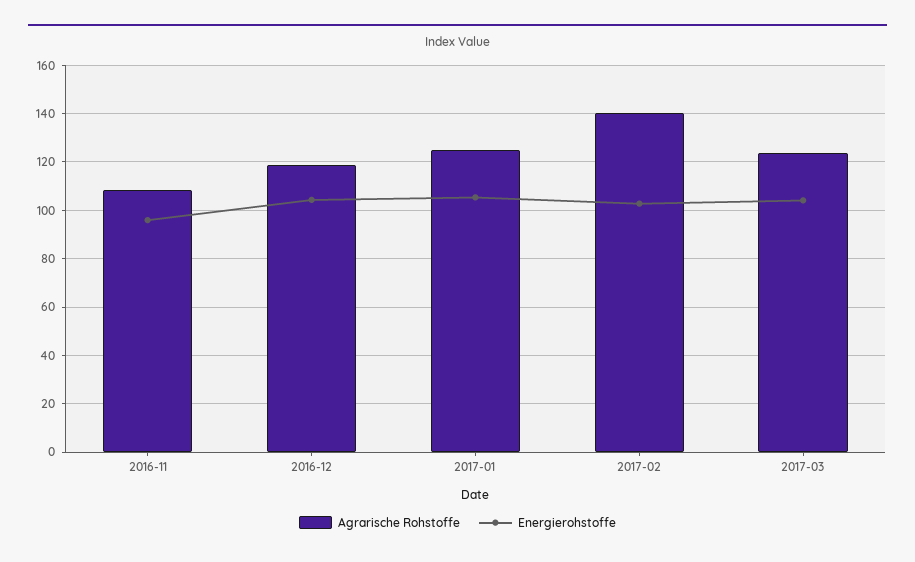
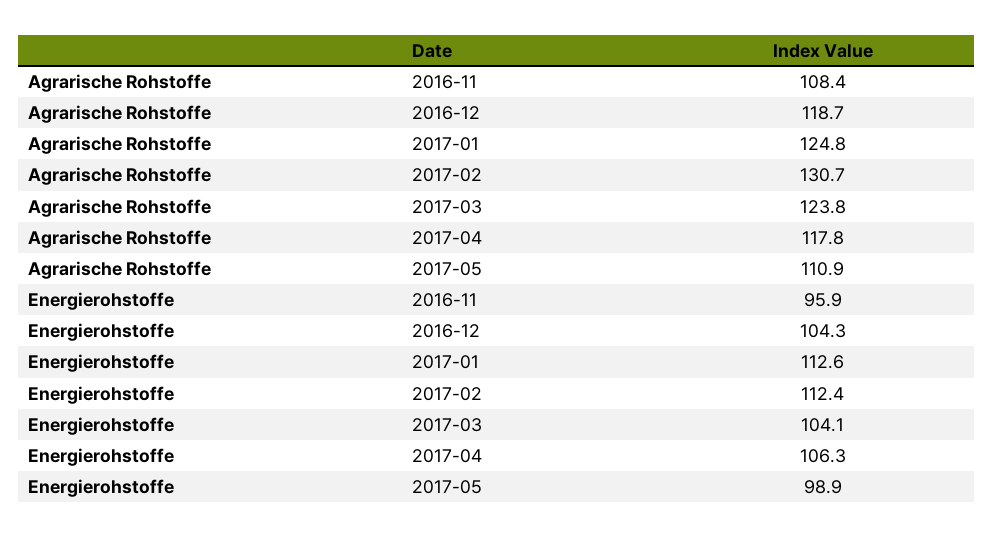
Energierohstoffe, 2017-01: 105 -> 112.6
Agrarische Rohstoffe, 2017-02: 140 -> 130.7
Energierohstoffe, 2017-02: 102.5 -> 112.4
Agrarische Rohstoffe, 2017-04: none -> 117.8
Agrarische Rohstoffe, 2017-05: none -> 110.9
Energierohstoffe, 2017-04: none -> 106.3
Energierohstoffe, 2017-05: none -> 98.9

